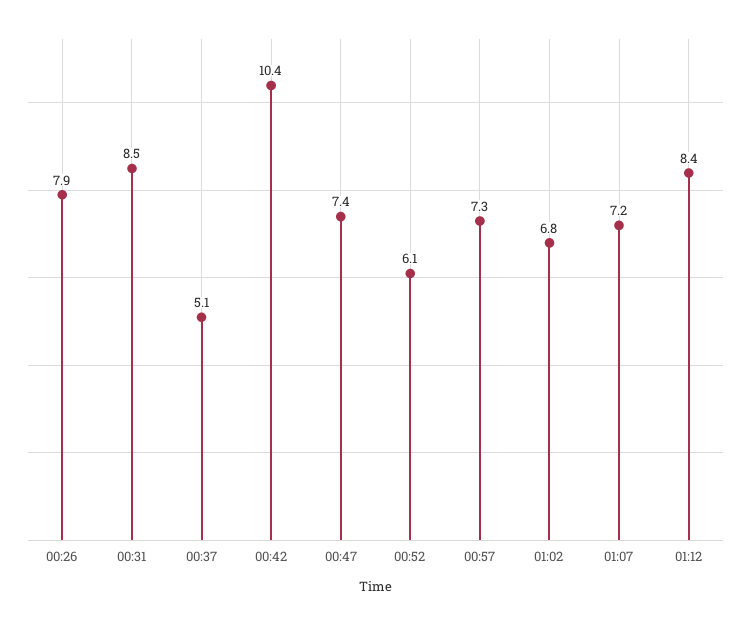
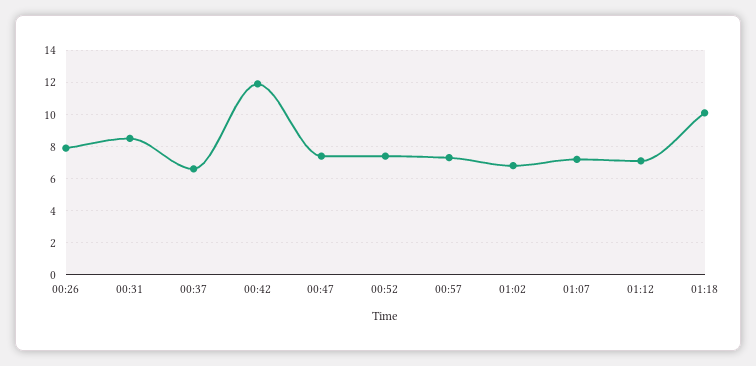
00:37: 5.1 -> 6.5
00:42: 10.4 -> 12
00:52: 6.1 -> 7.5
01:12: 8.4 -> 7
01:18: none -> 10

